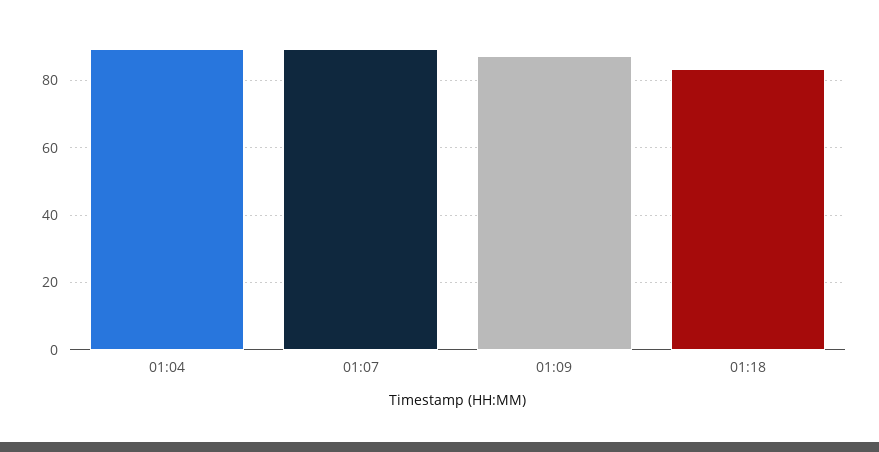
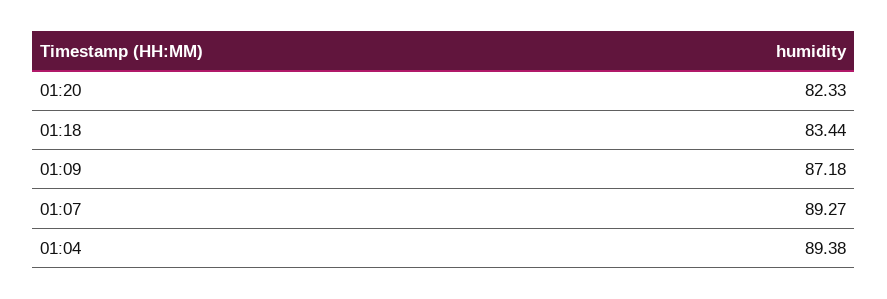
01:20: none -> 82.33

